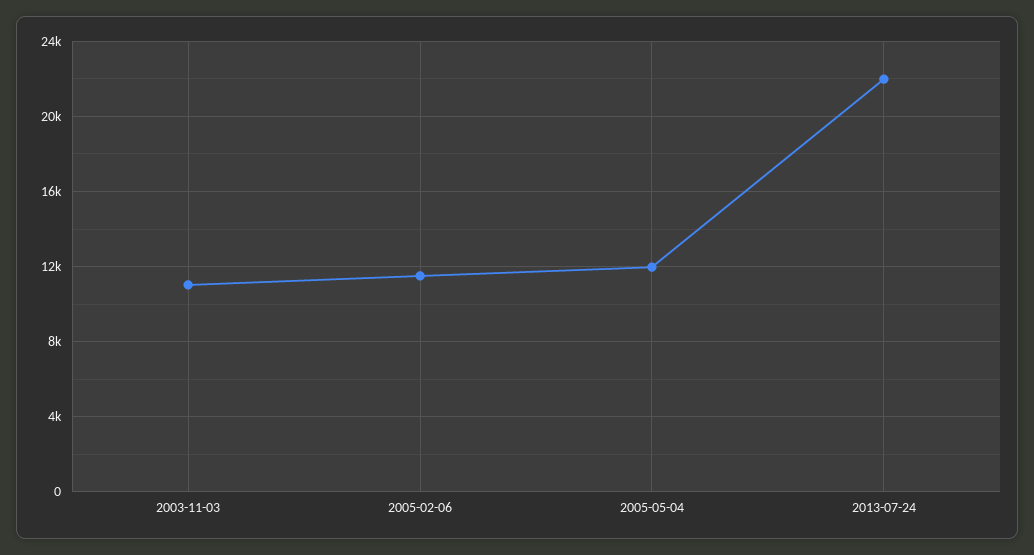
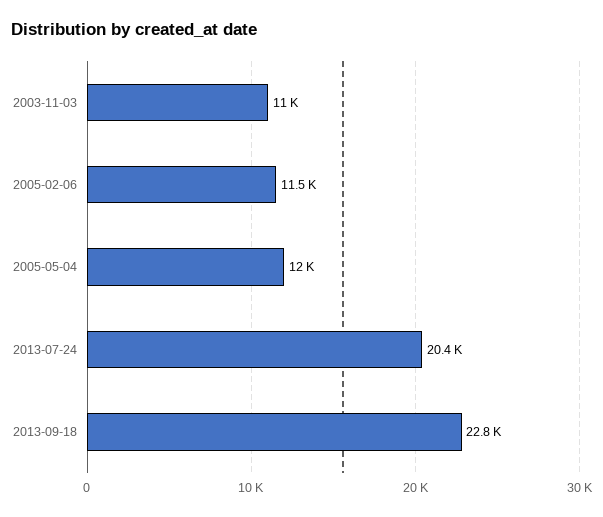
2013-07-24: 22000 -> 20400
2013-09-18: none -> 22800

